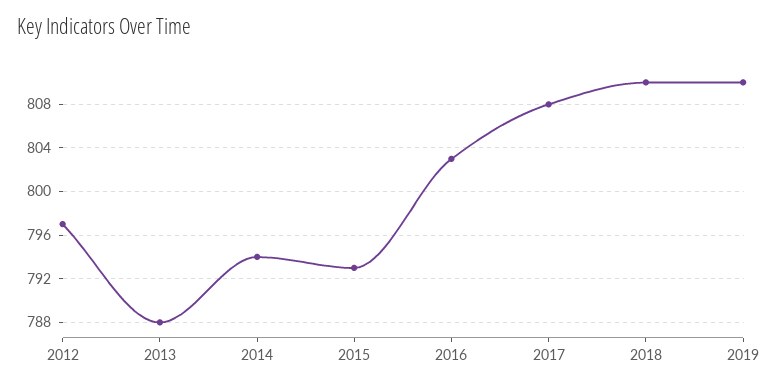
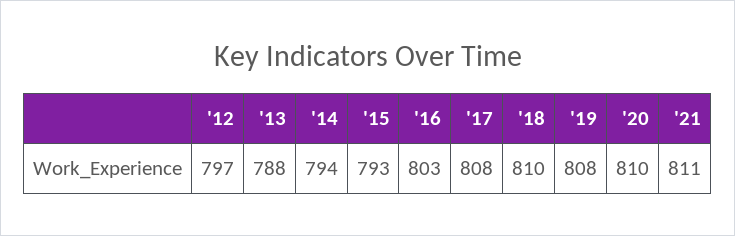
2019: 810 -> 808
'20: none -> 810
'21: none -> 811

